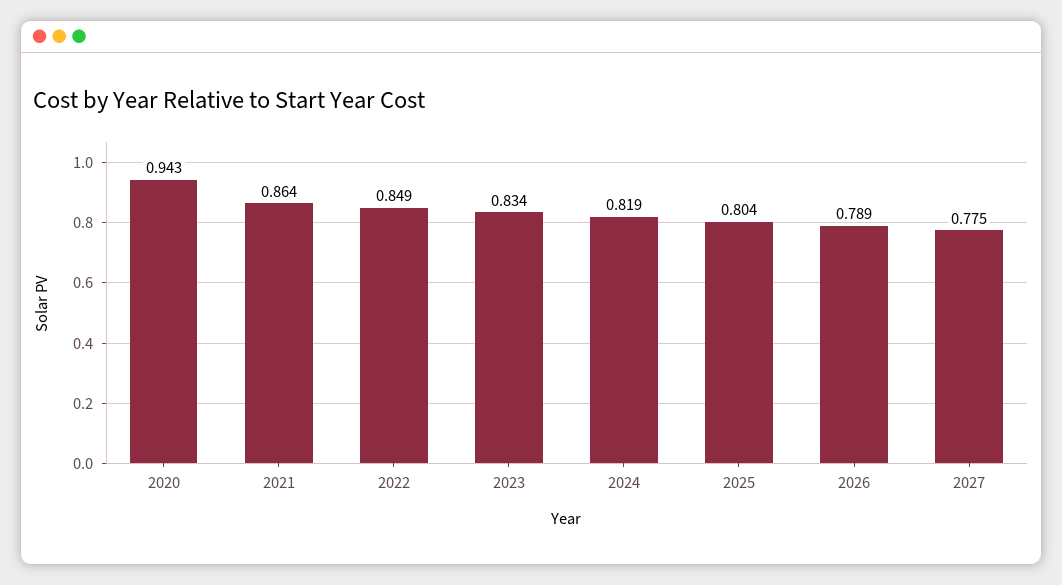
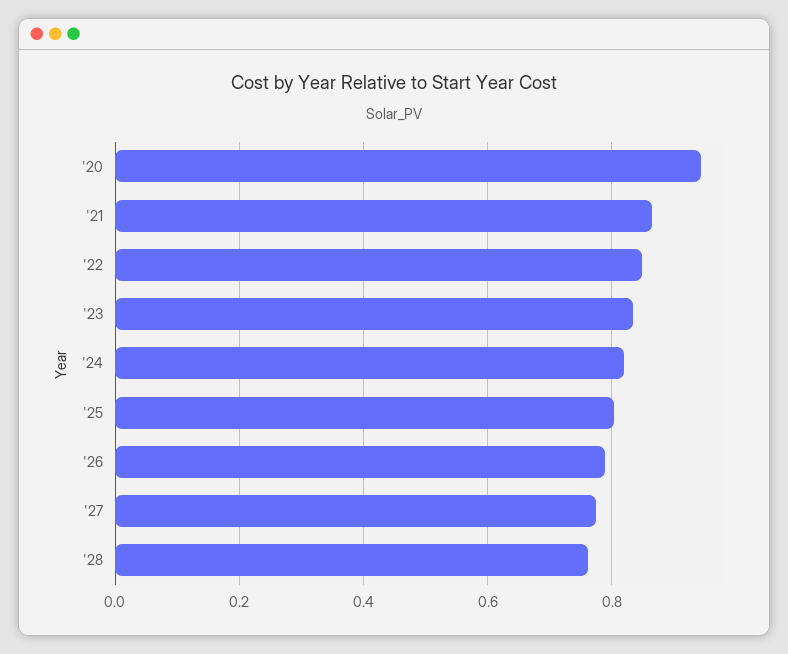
'28: none -> 0.76

